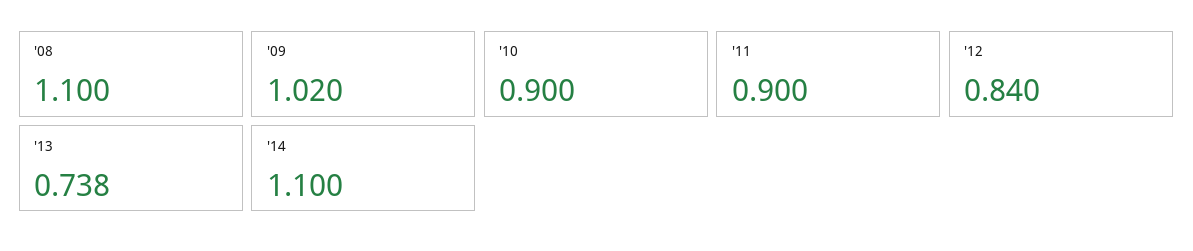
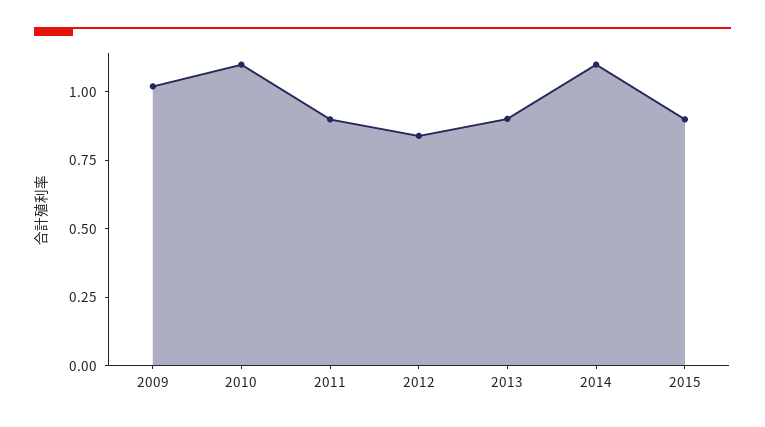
'08: 1.1 -> none
'10: 0.9 -> 1.1
'13: 0.738 -> 0.9
2015: none -> 0.9

